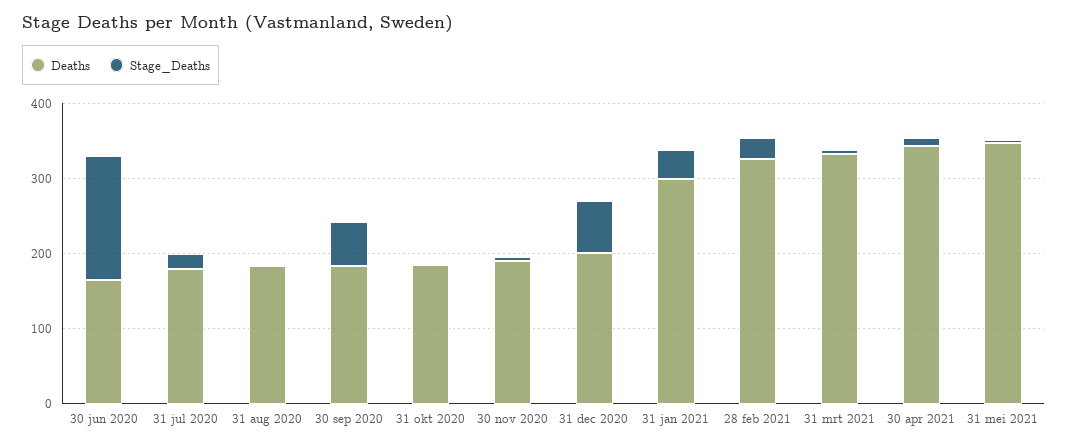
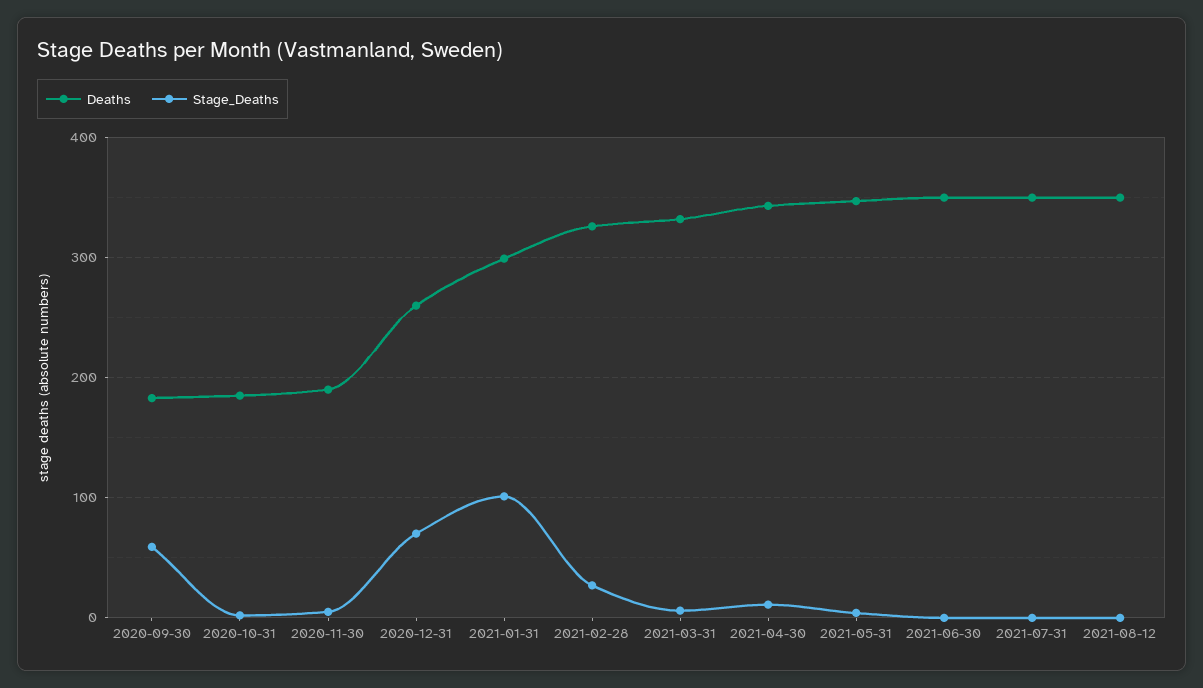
Deaths, 30 jun 2020: 160 -> none
Stage_Deaths, 30 jun 2020: 160 -> none
Deaths, 31 jul 2020: 180 -> none
Stage_Deaths, 31 jul 2020: 20 -> none
Deaths, 31 aug 2020: 180 -> none
Stage_Deaths, 31 aug 2020: 0 -> none
Deaths, 31 dec 2020: 200 -> 260
Stage_Deaths, 31 jan 2021: 40 -> 100
Deaths, 2021-06-30: none -> 350
Stage_Deaths, 2021-06-30: none -> 0
Deaths, 2021-07-31: none -> 350
Stage_Deaths, 2021-07-31: none -> 0
Deaths, 2021-08-12: none -> 350
Stage_Deaths, 2021-08-12: none -> 0

